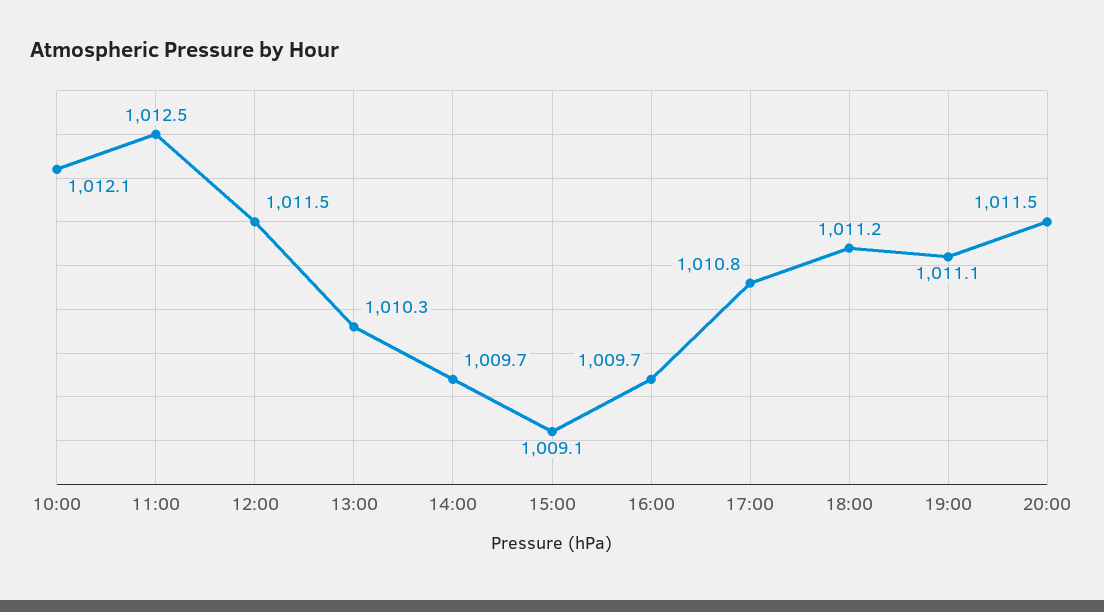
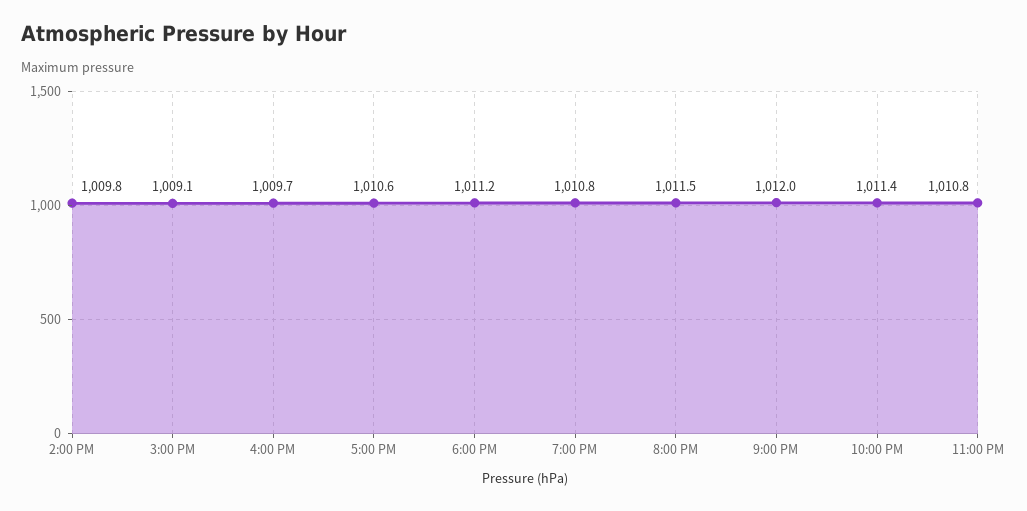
10:00: 1012.1 -> none
11:00: 1012.5 -> none
12:00: 1011.5 -> none
13:00: 1010.3 -> none
14:00: 1009.7 -> 1009.8
17:00: 1010.8 -> 1010.6
19:00: 1011.1 -> 1010.8
9:00 PM: none -> 1012
10:00 PM: none -> 1011.4
11:00 PM: none -> 1010.8

